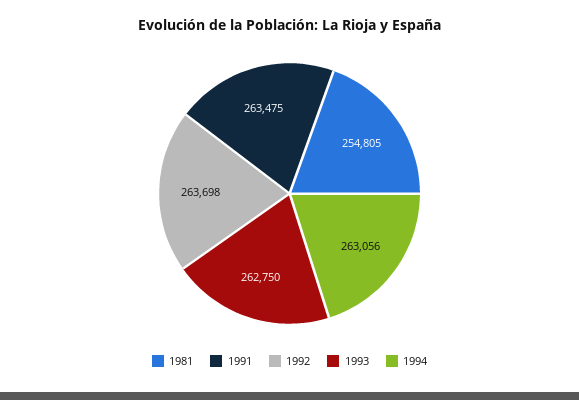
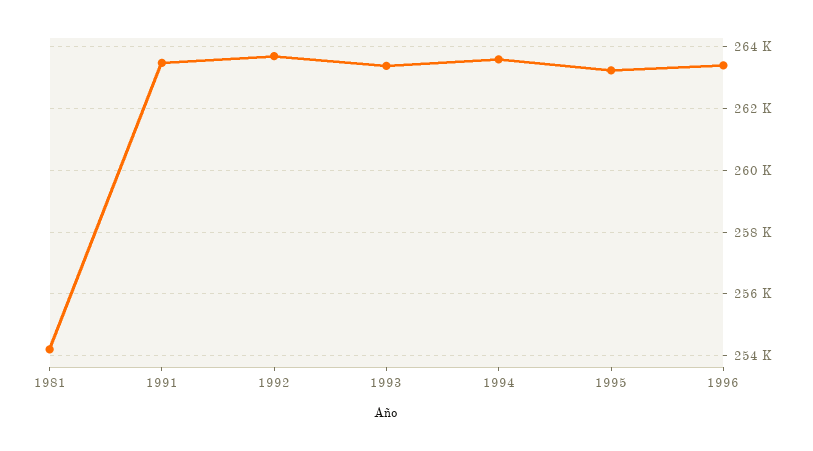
1981: 254805 -> 254200
1993: 262750 -> 263400
1994: 263056 -> 263600
1995: none -> 263200
1996: none -> 263400

